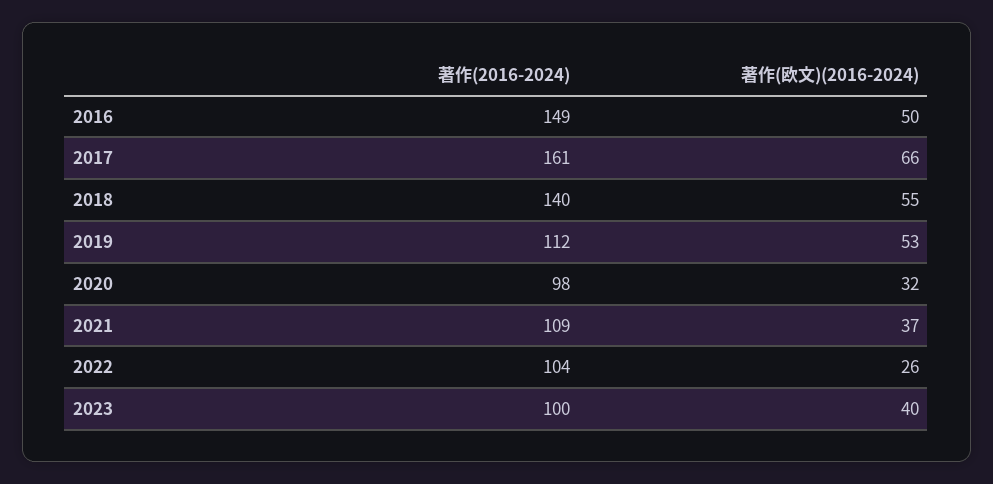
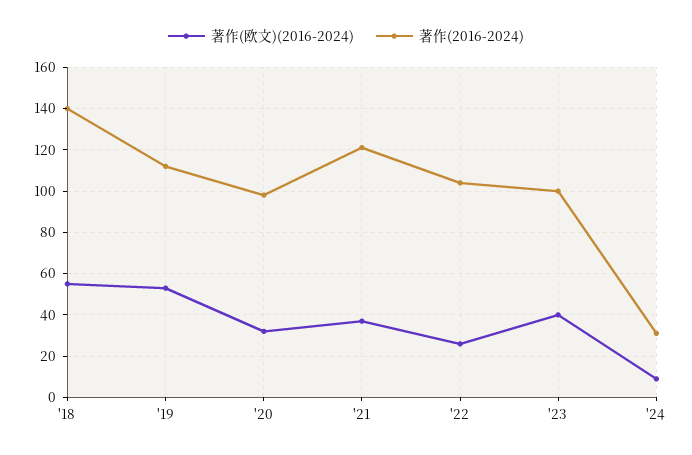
著作(2016-2024), 2016: 149 -> none
著作(欧文)(2016-2024), 2016: 50 -> none
著作(2016-2024), 2017: 161 -> none
著作(欧文)(2016-2024), 2017: 66 -> none
著作(2016-2024), 2021: 109 -> 120
著作(欧文)(2016-2024), '24: none -> 10
著作(2016-2024), '24: none -> 30

